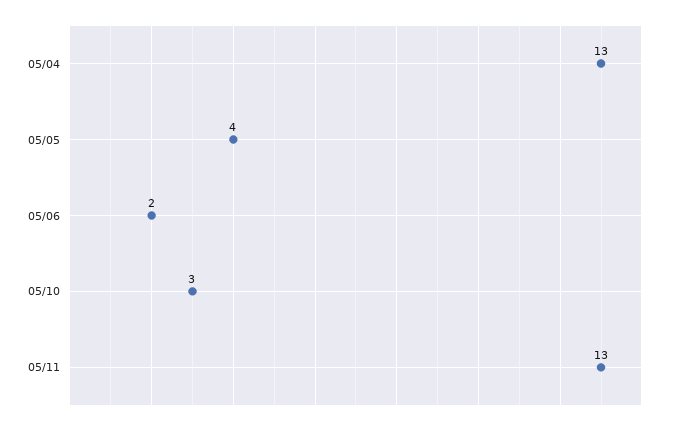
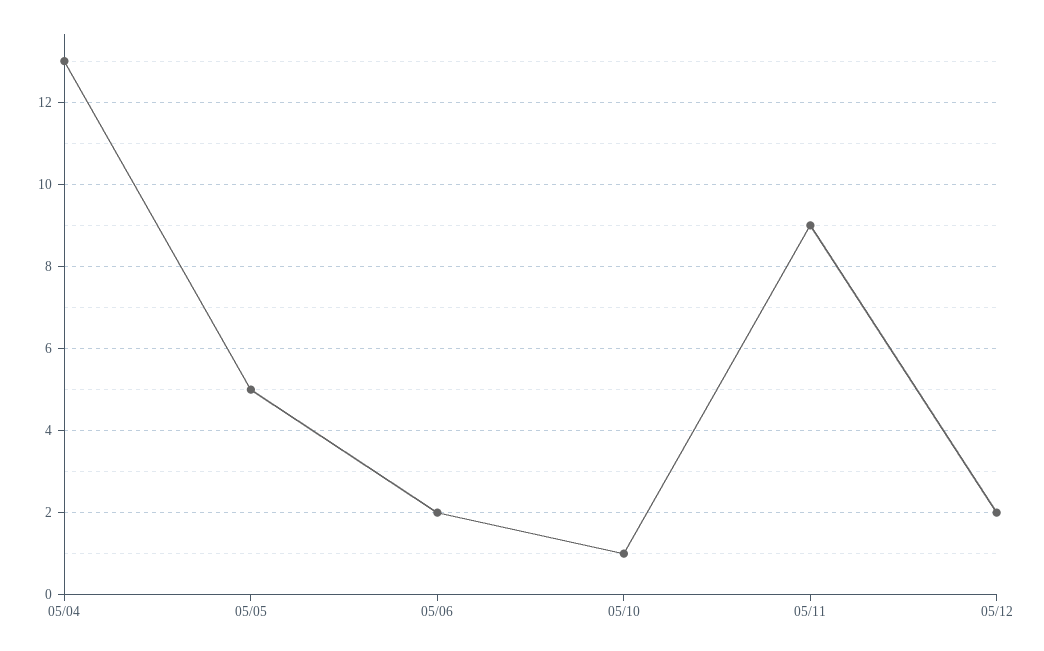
05/05: 4 -> 5
05/10: 3 -> 1
05/11: 13 -> 9
05/12: none -> 2

